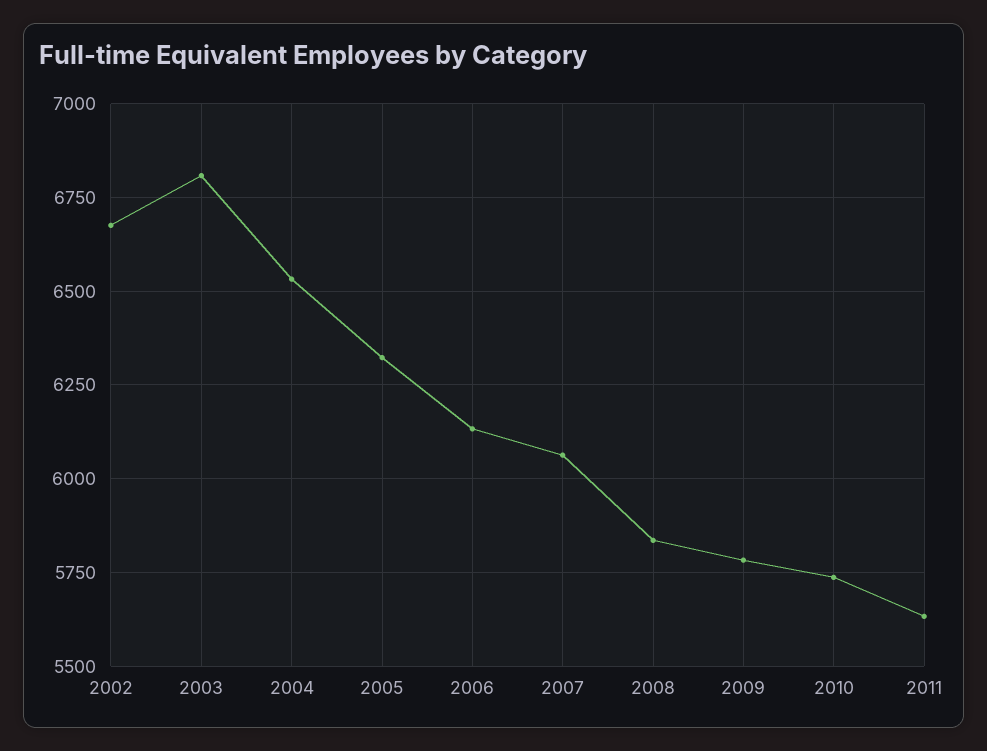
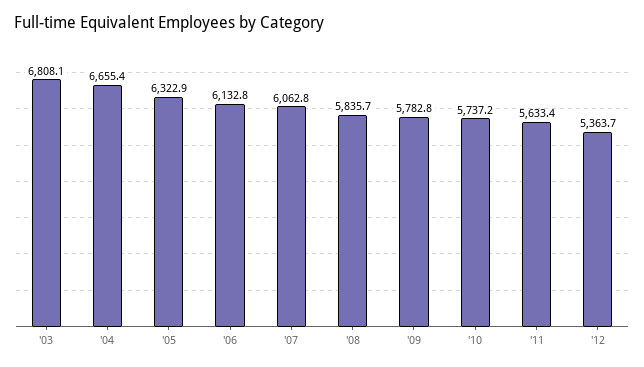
2002: 6675 -> none
2004: 6525 -> 6655.4
'12: none -> 5363.7

